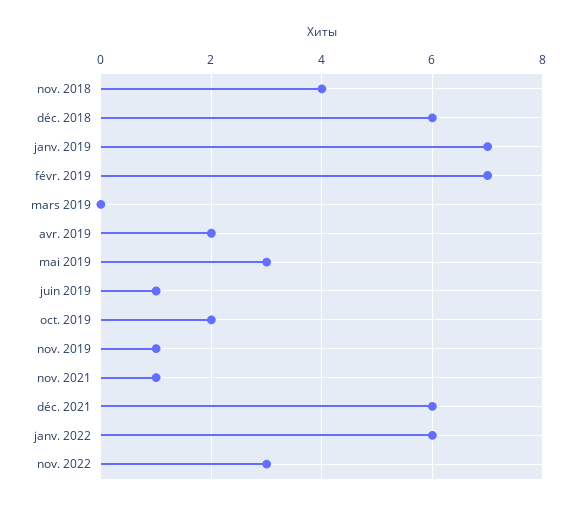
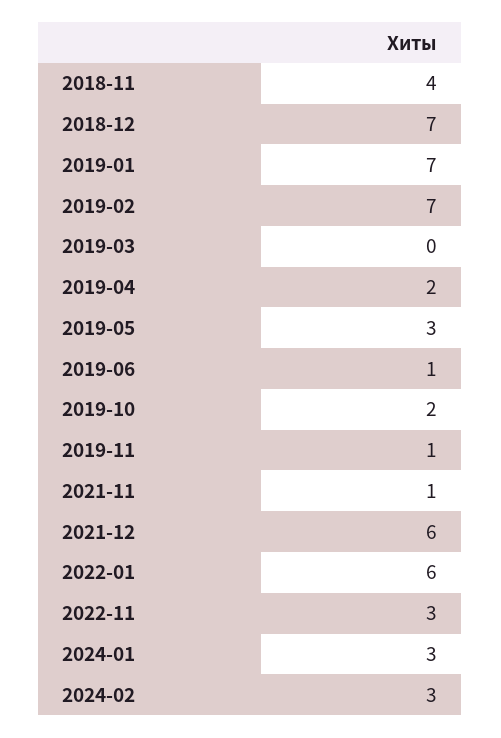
déc. 2018: 6 -> 7
2024-01: none -> 3
2024-02: none -> 3

